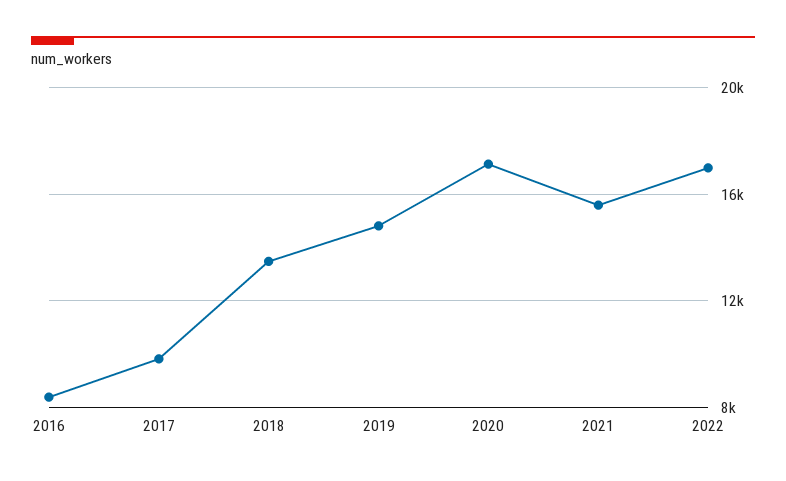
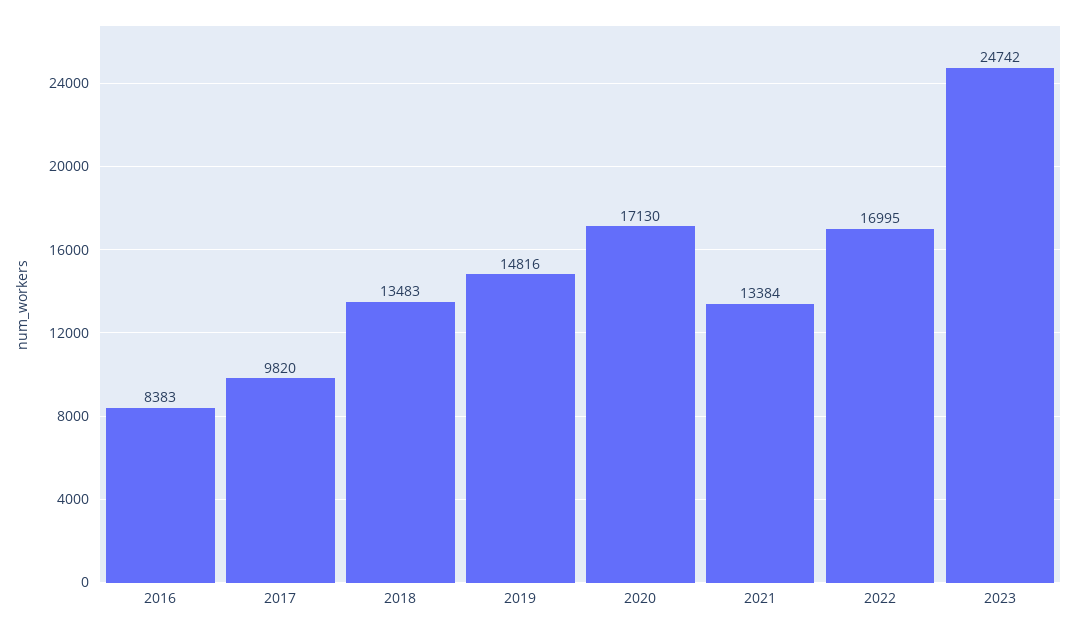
2021: 15500 -> 13384
2023: none -> 24742

